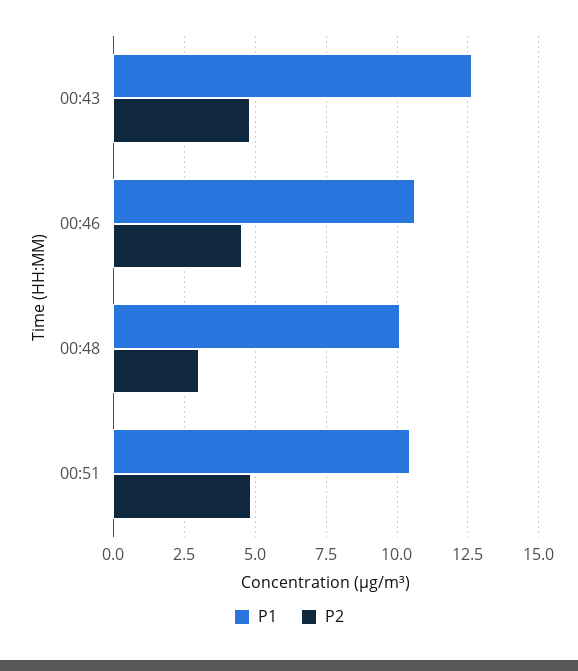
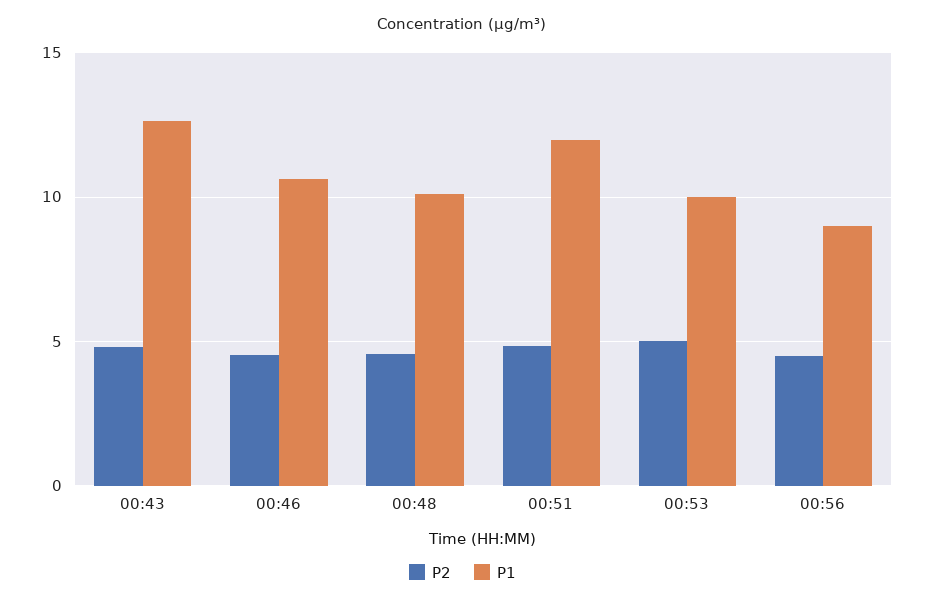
P2, 00:48: 3 -> 4.5
P1, 00:51: 10.5 -> 12
P2, 00:53: none -> 5
P1, 00:53: none -> 10
P2, 00:56: none -> 4.5
P1, 00:56: none -> 9

